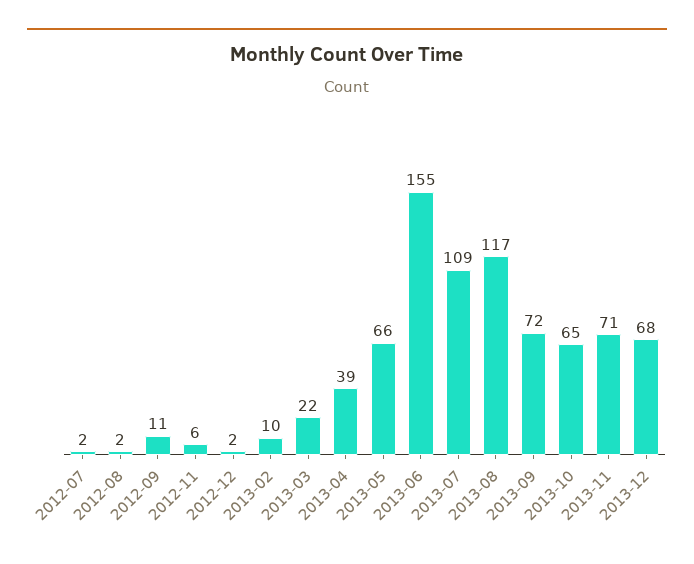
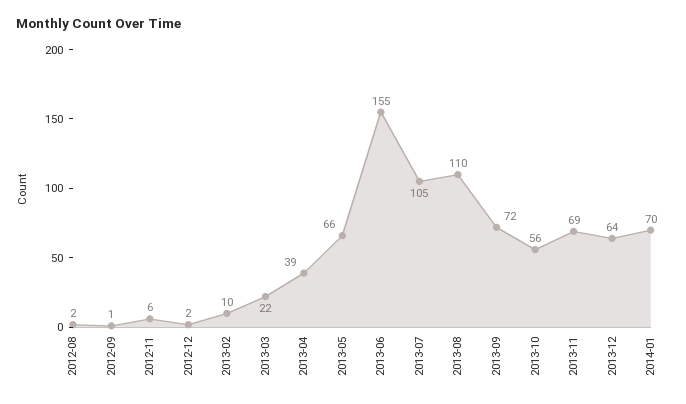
2012-07: 2 -> none
2012-09: 11 -> 1
2013-07: 109 -> 105
2013-08: 117 -> 110
2013-10: 65 -> 56
2013-11: 71 -> 69
2013-12: 68 -> 64
2014-01: none -> 70

